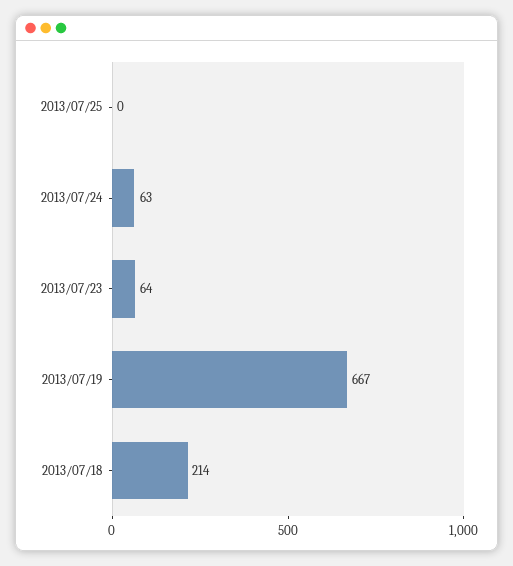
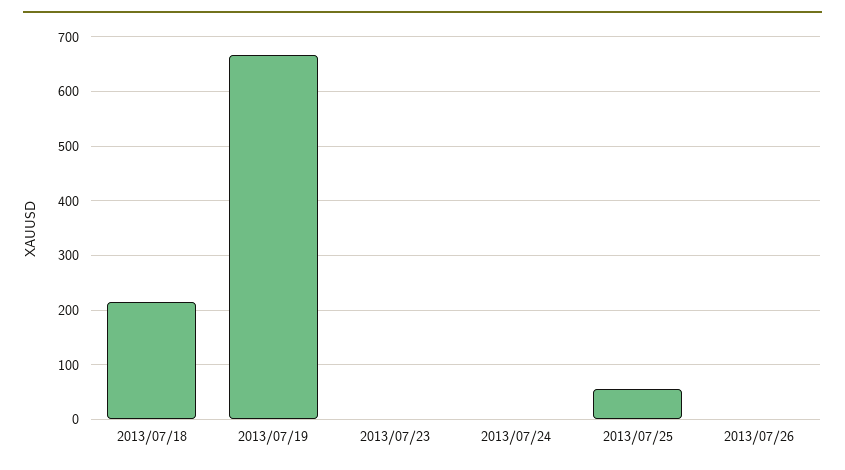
2013/07/25: 0 -> 60
2013/07/24: 63 -> 0
2013/07/23: 64 -> 0
2013/07/26: none -> 0

